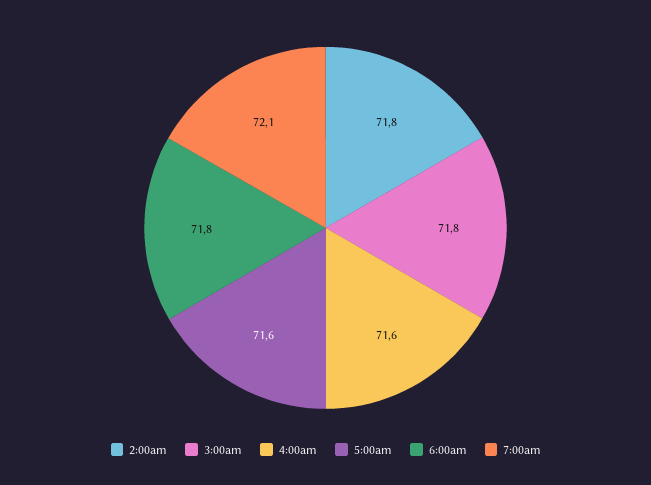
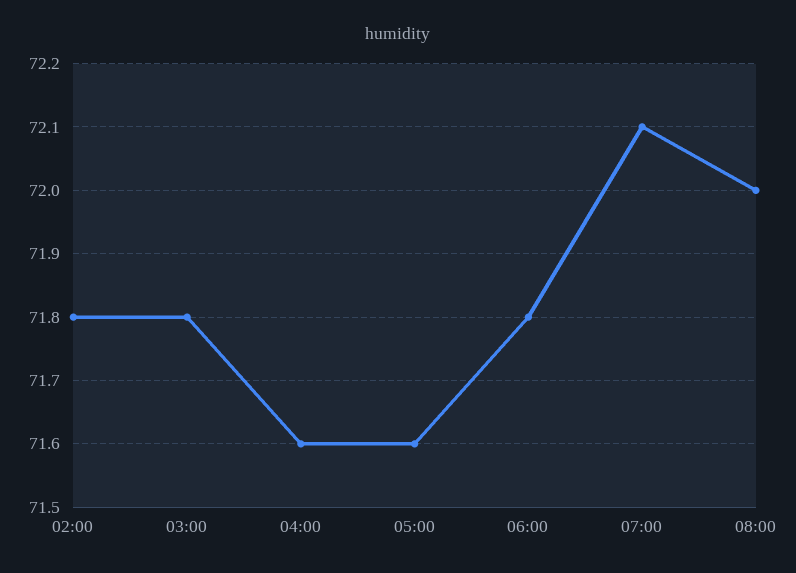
08:00: none -> 72

